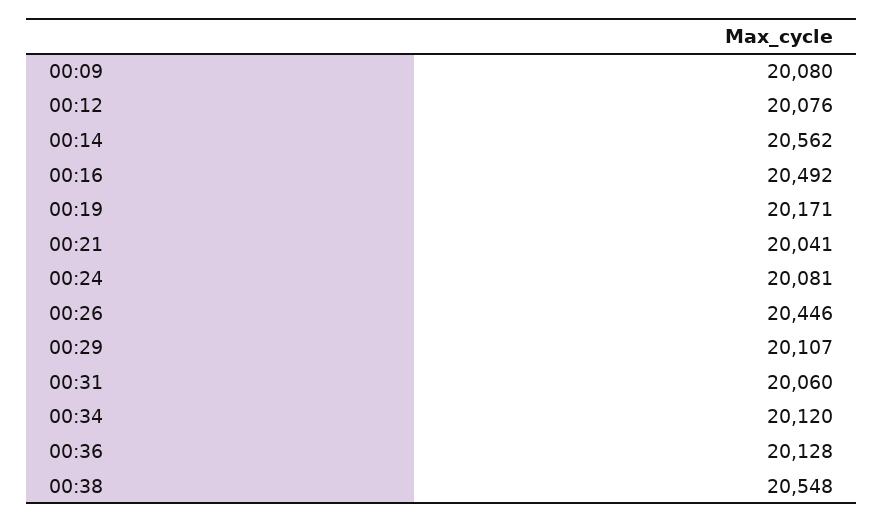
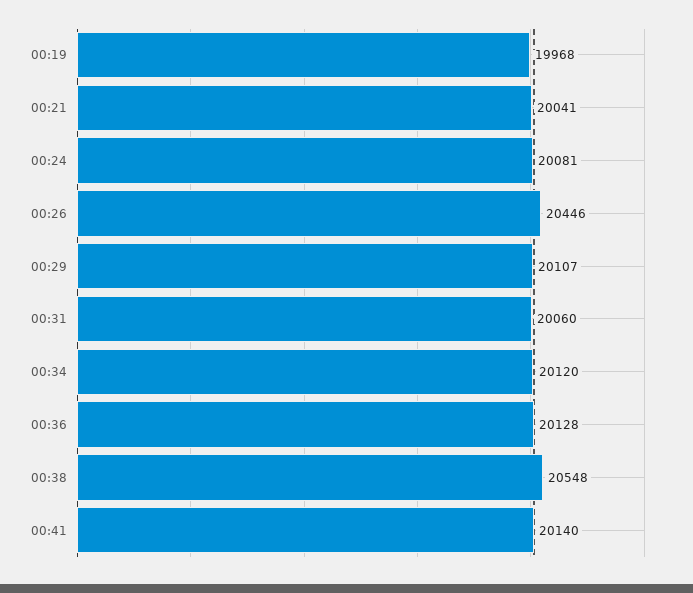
00:09: 20080 -> none
00:12: 20076 -> none
00:14: 20562 -> none
00:16: 20492 -> none
00:19: 20171 -> 19968
00:41: none -> 20140

